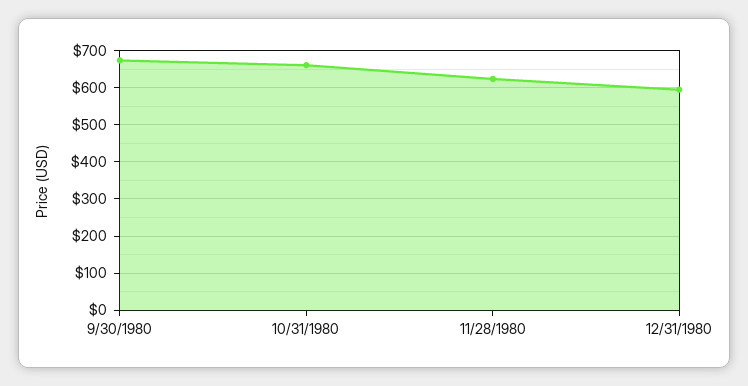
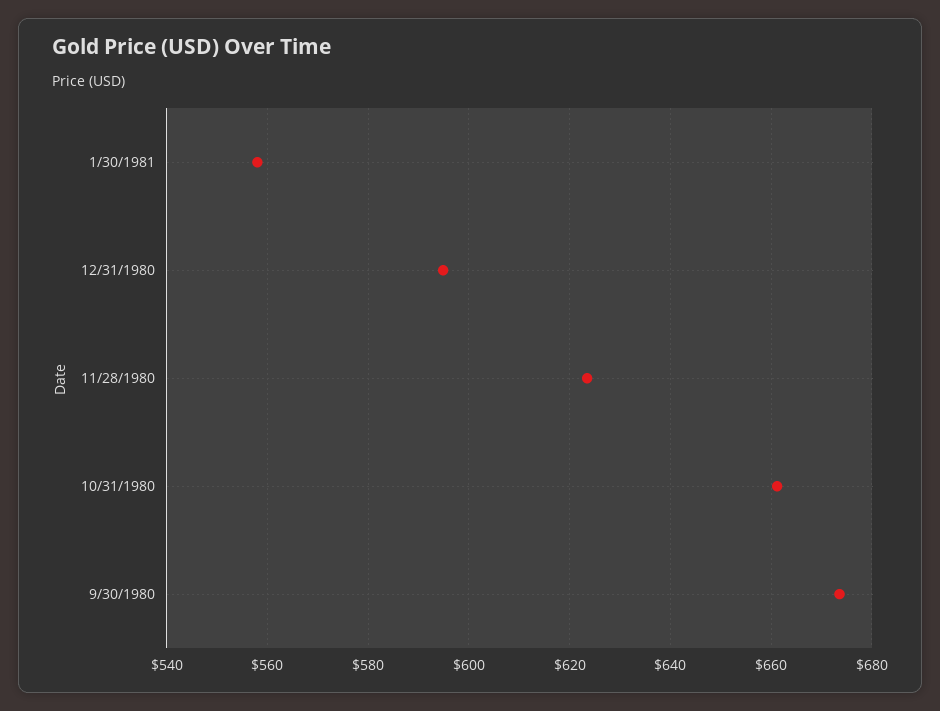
1/30/1981: none -> 558

